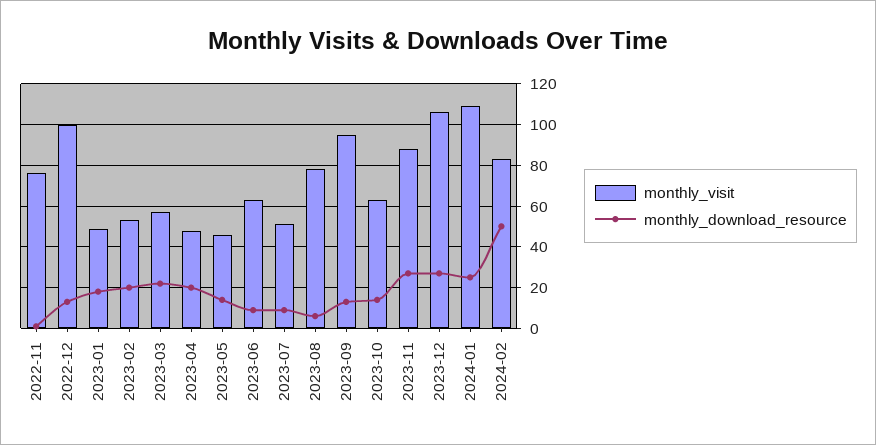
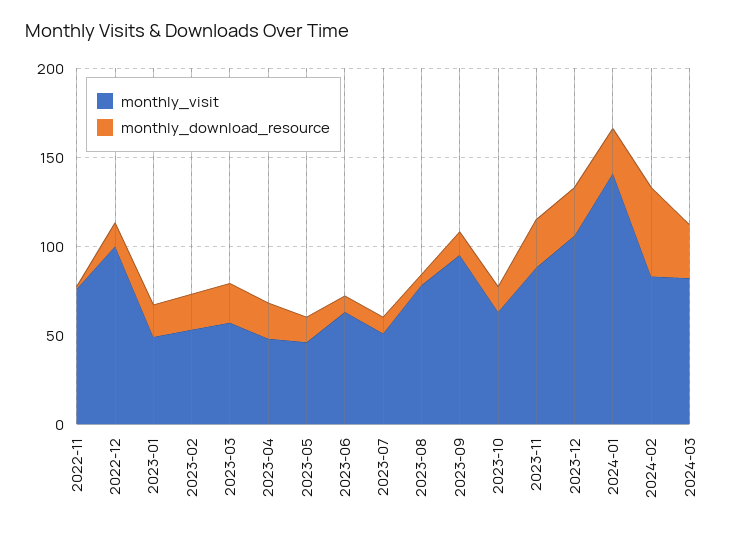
monthly_visit, 2024-01: 110 -> 140
monthly_visit, 2024-03: none -> 80
monthly_download_resource, 2024-03: none -> 30

